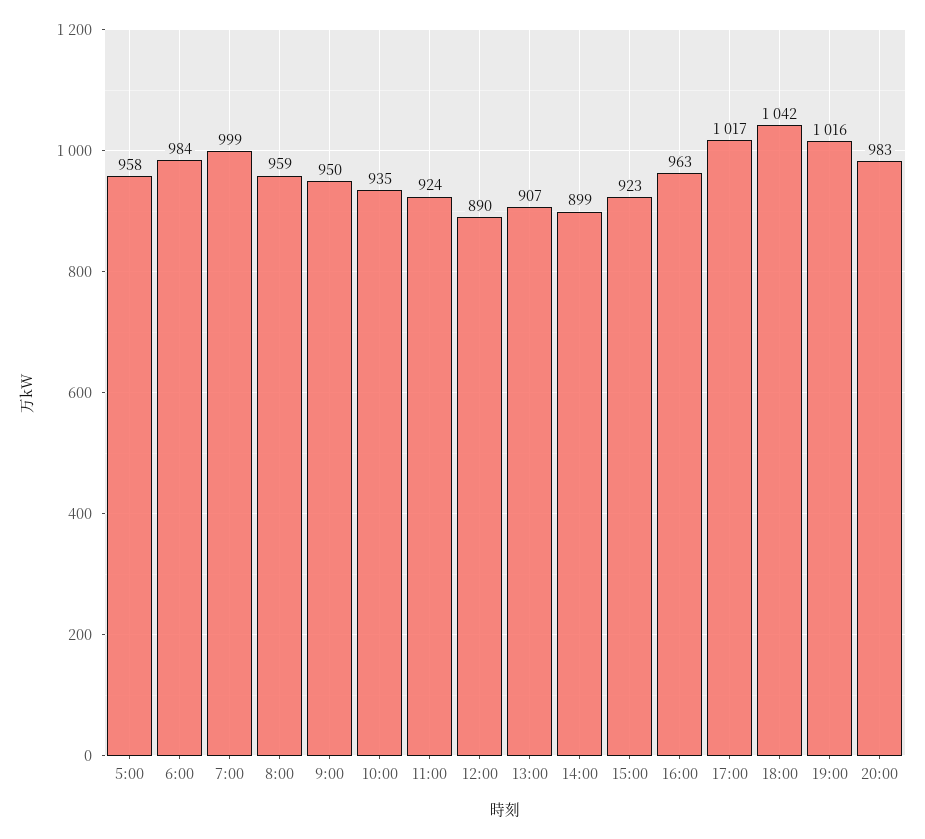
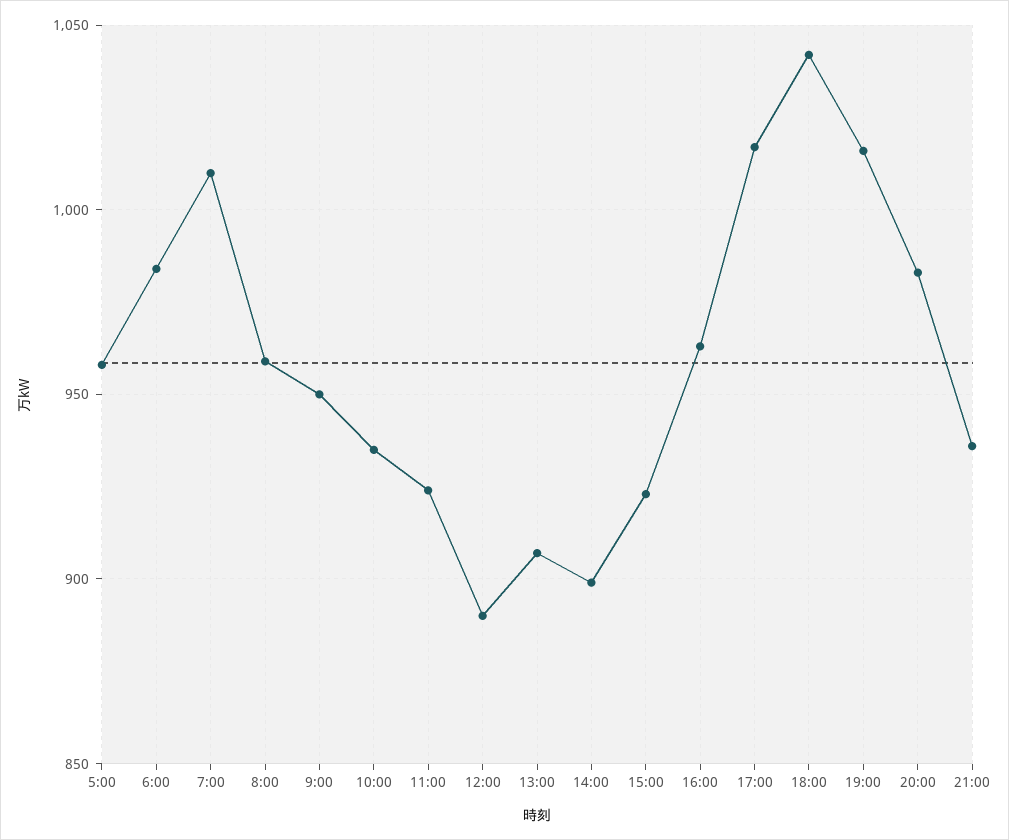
7:00: 999 -> 1010
21:00: none -> 935

